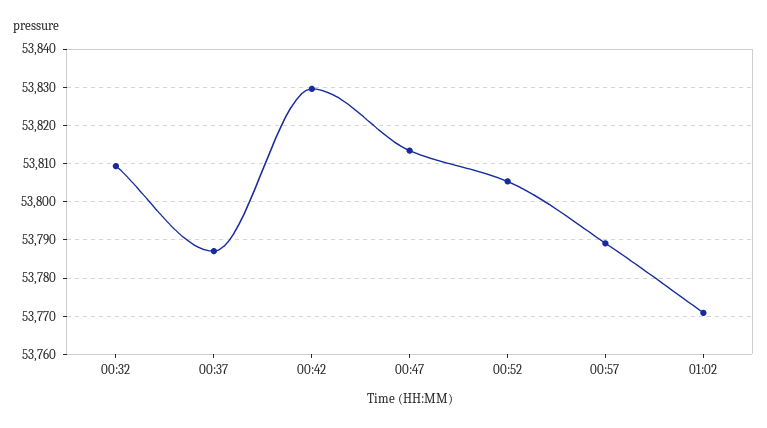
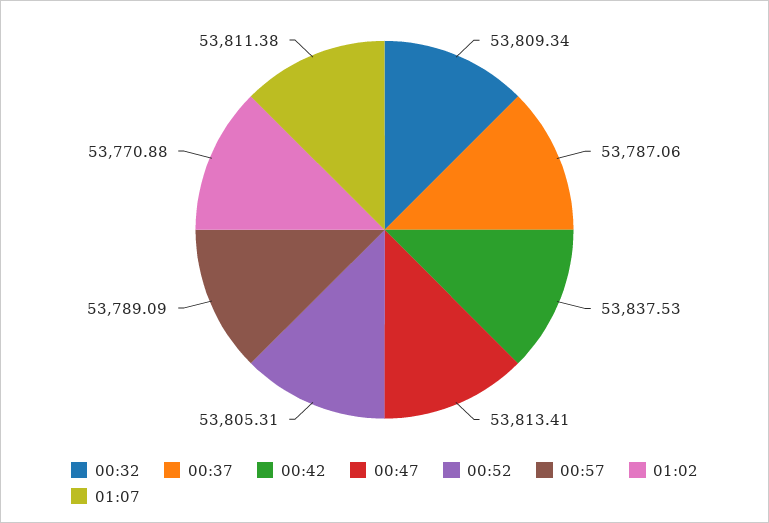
00:42: 53830 -> 53837.53
01:07: none -> 53811.38

